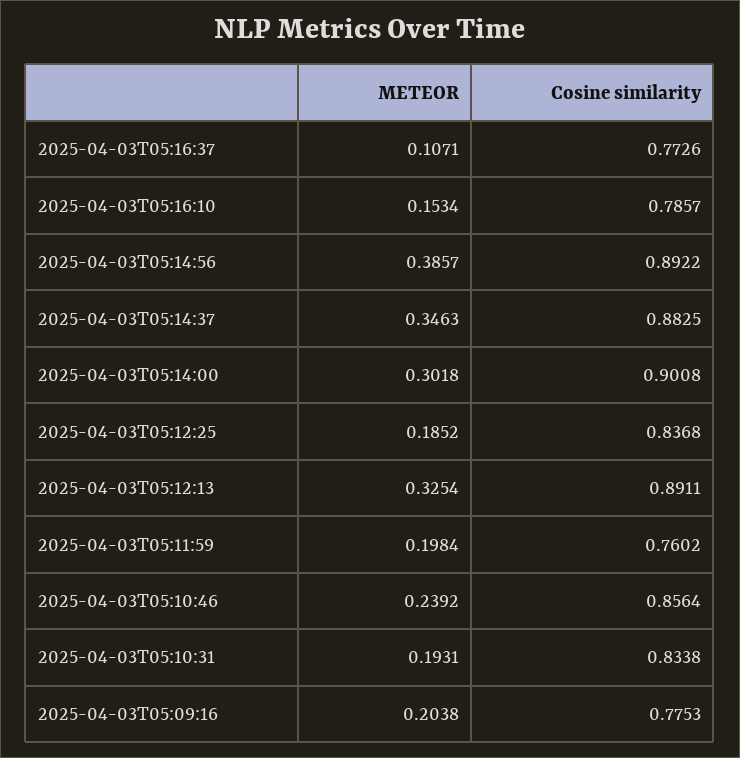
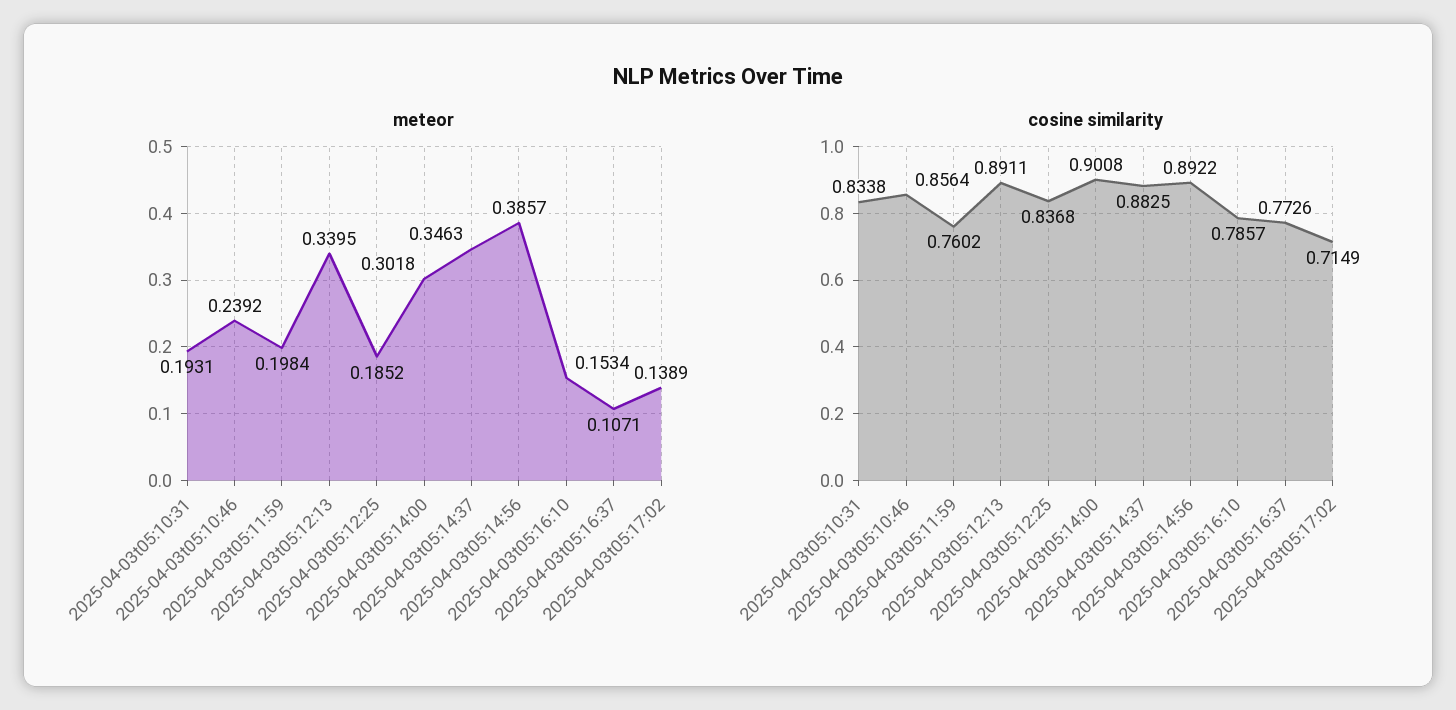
METEOR, 2025-04-03T05:12:13: 0.3254 -> 0.3395
METEOR, 2025-04-03T05:09:16: 0.2038 -> none
Cosine similarity, 2025-04-03T05:09:16: 0.7753 -> none
METEOR, 2025-04-03t05:17:02: none -> 0.1389
Cosine similarity, 2025-04-03t05:17:02: none -> 0.7149

